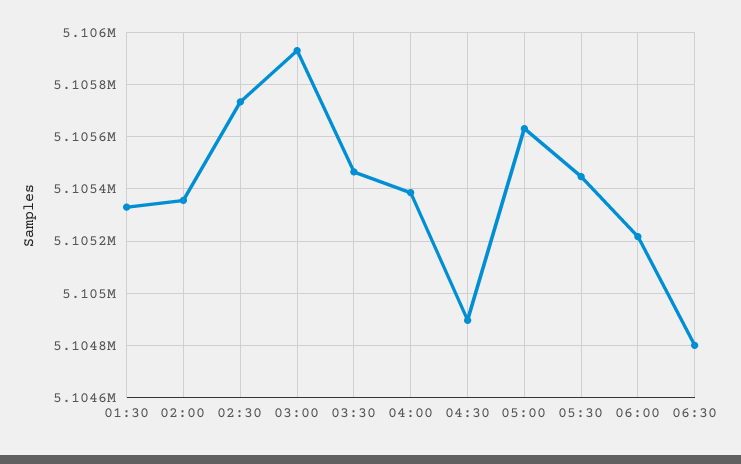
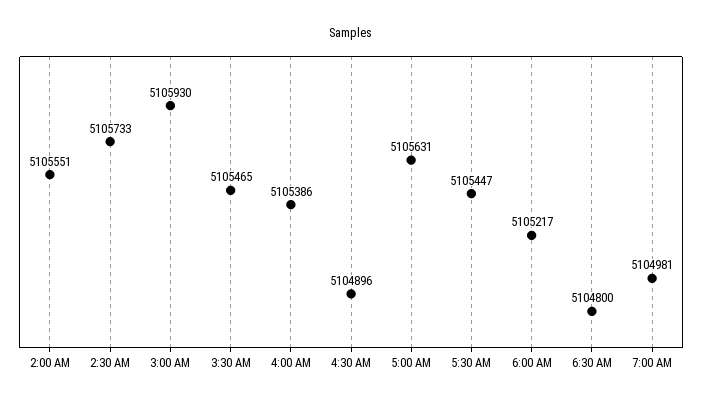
01:30: 5105325 -> none
02:00: 5105350 -> 5105551
7:00 AM: none -> 5104981

